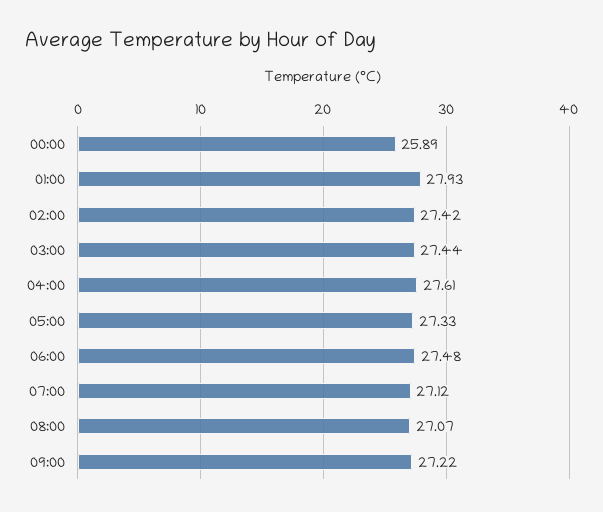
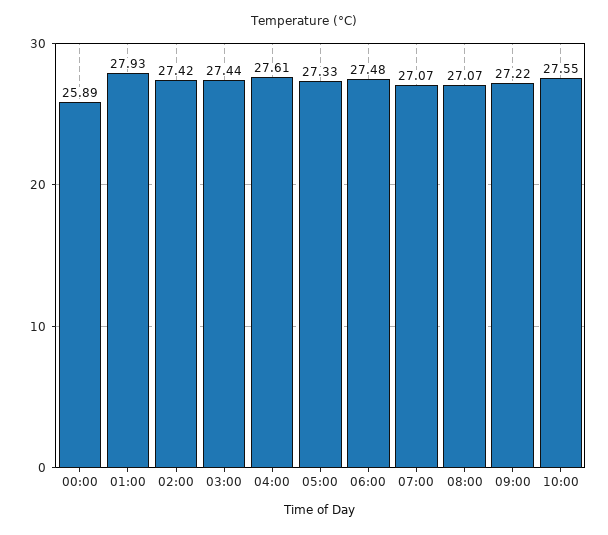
07:00: 27.12 -> 27.07
10:00: none -> 27.55

